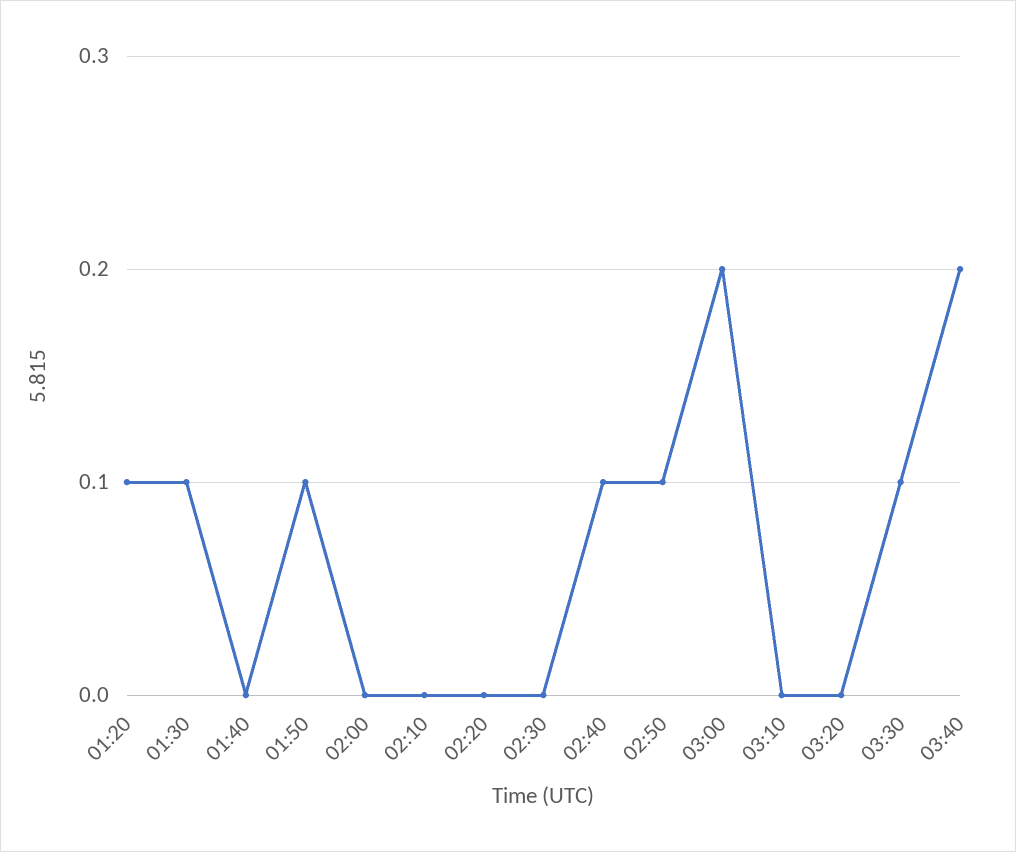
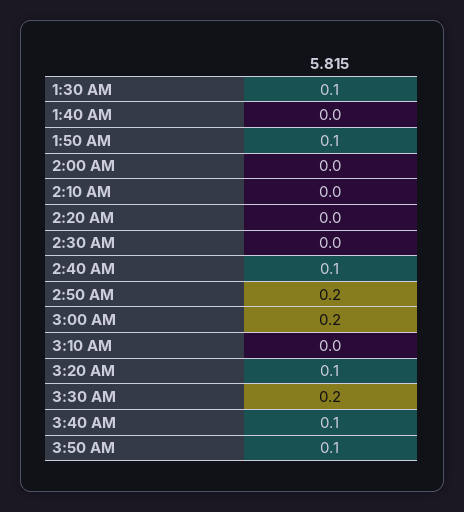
01:20: 0.1 -> none
02:50: 0.1 -> 0.2
03:20: 0 -> 0.1
03:30: 0.1 -> 0.2
03:40: 0.2 -> 0.1
3:50 AM: none -> 0.1

